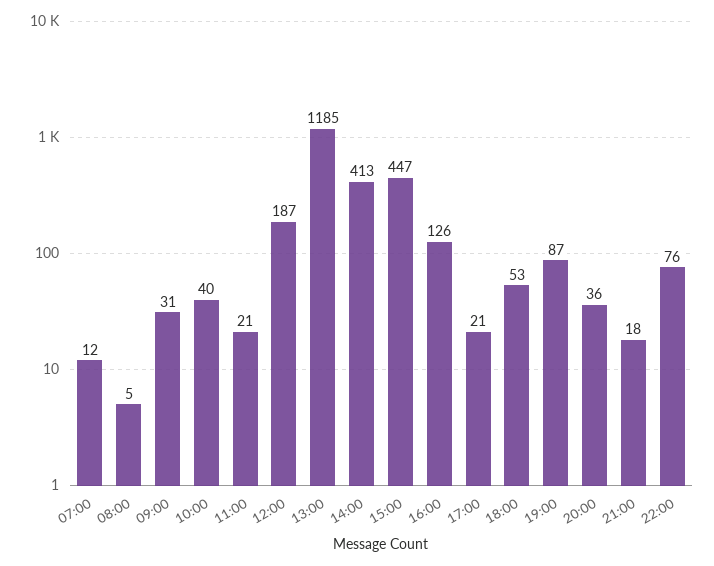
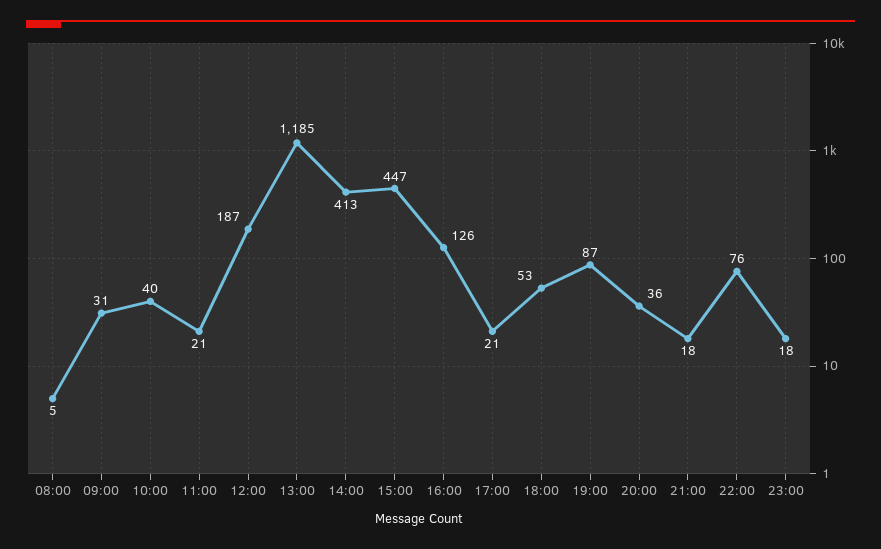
07:00: 12 -> none
23:00: none -> 18

